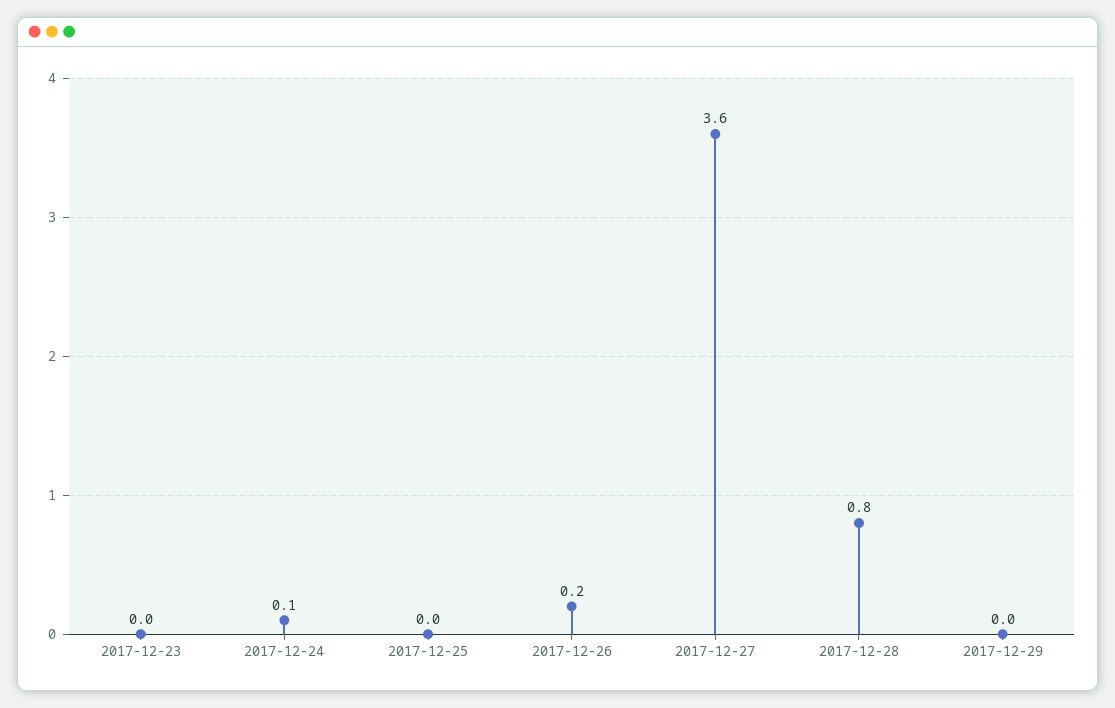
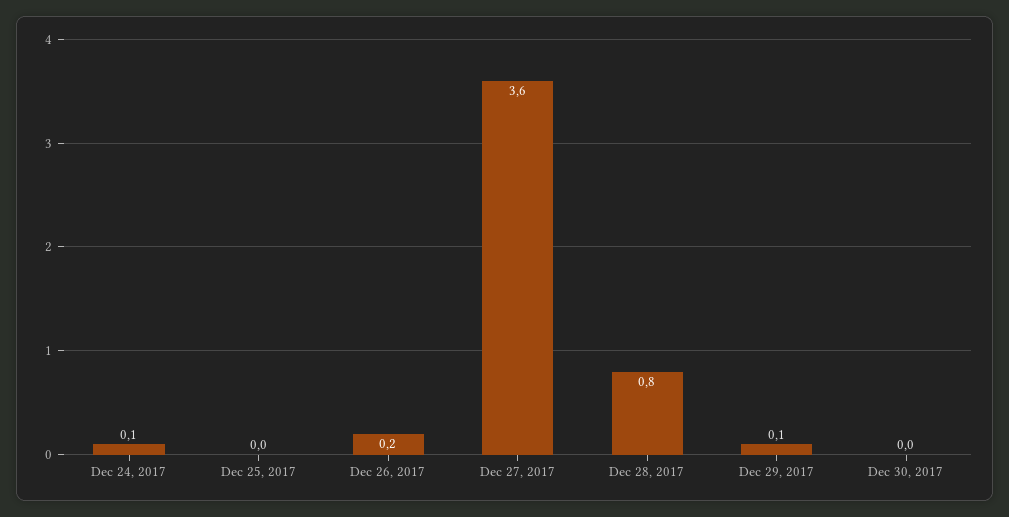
2017-12-23: 0 -> none
2017-12-29: 0 -> 0.1
Dec 30, 2017: none -> 0

